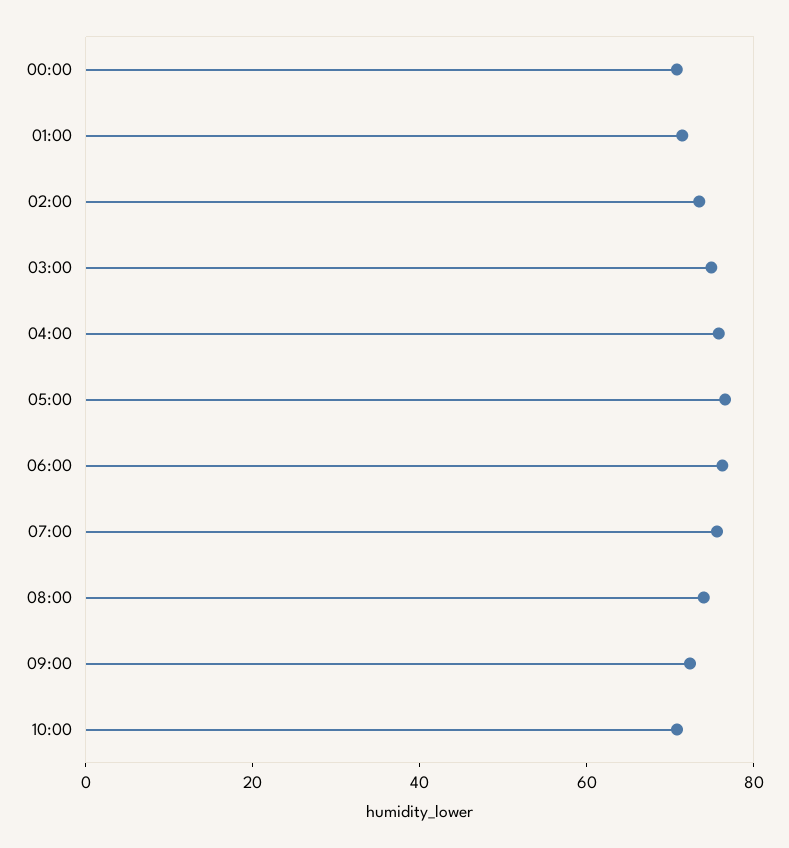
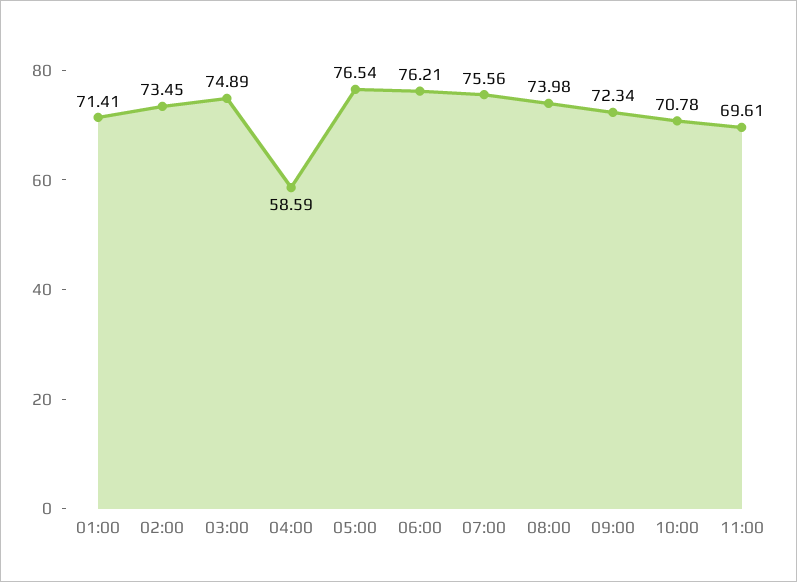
00:00: 70 -> none
04:00: 75 -> 58.59
11:00: none -> 69.61

